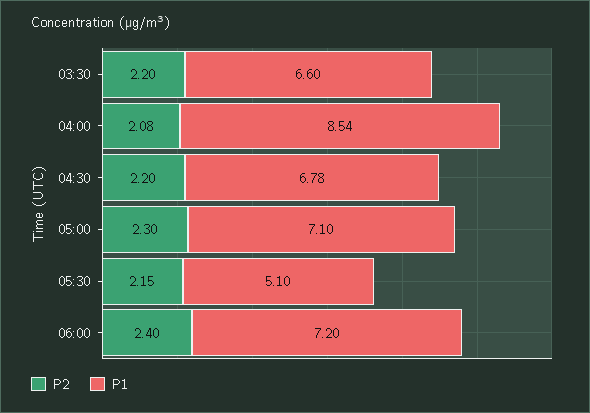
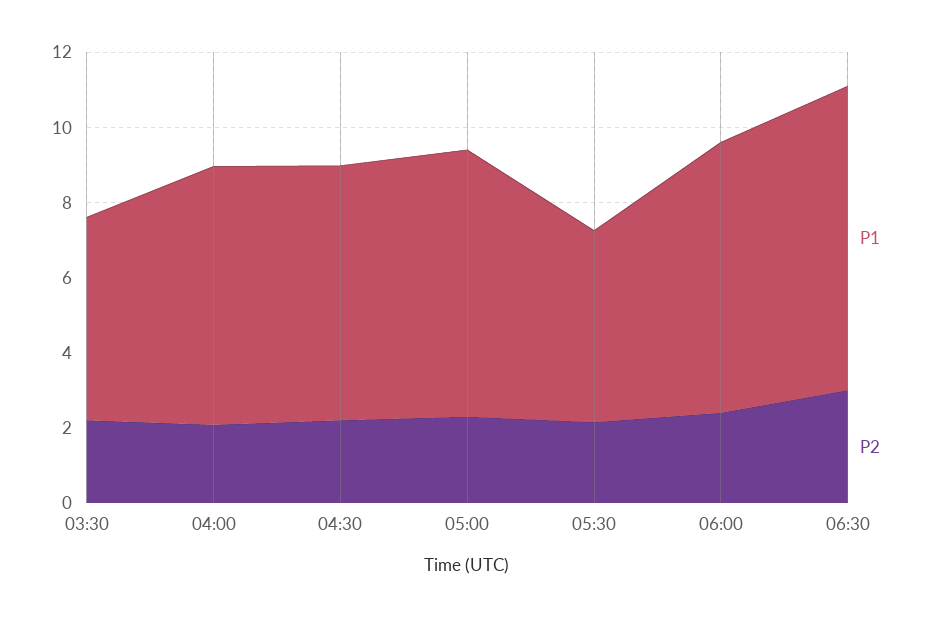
P1, 03:30: 6.6 -> 5.5
P1, 04:00: 8.54 -> 7
P1, 06:30: none -> 8
P2, 06:30: none -> 3

